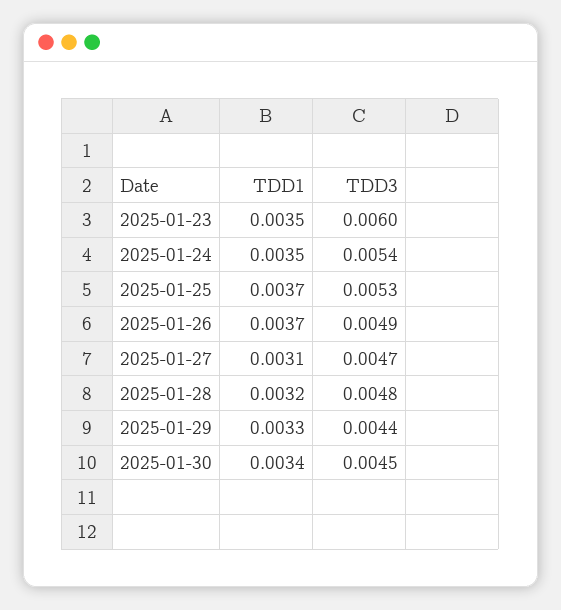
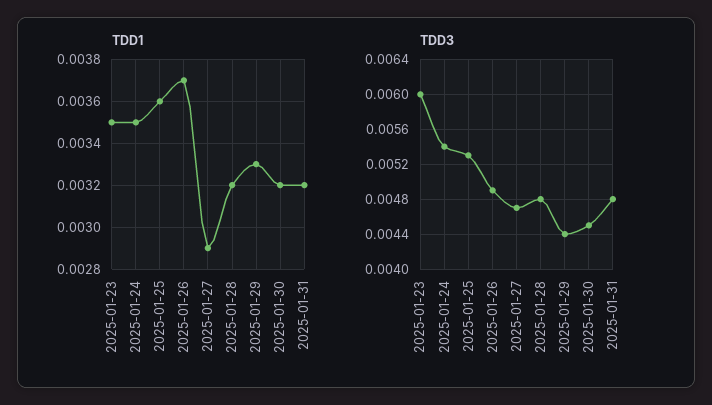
TDD1, 2025-01-25: 0.0037 -> 0.0036
TDD1, 2025-01-27: 0.0031 -> 0.0029
TDD1, 2025-01-30: 0.0034 -> 0.0032
TDD1, 2025-01-31: none -> 0.0032
TDD3, 2025-01-31: none -> 0.0048

